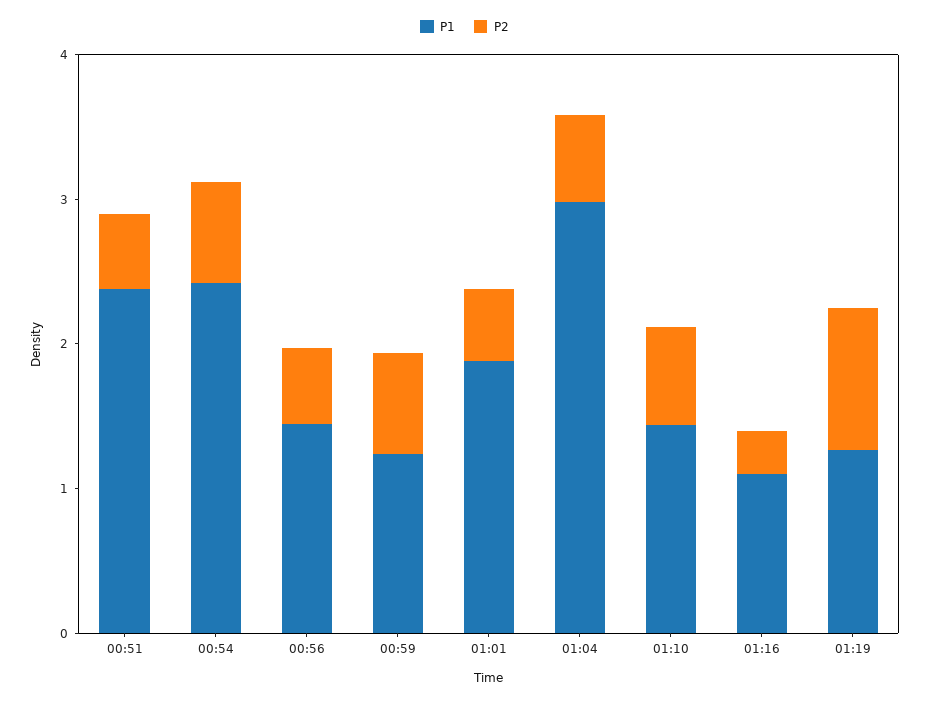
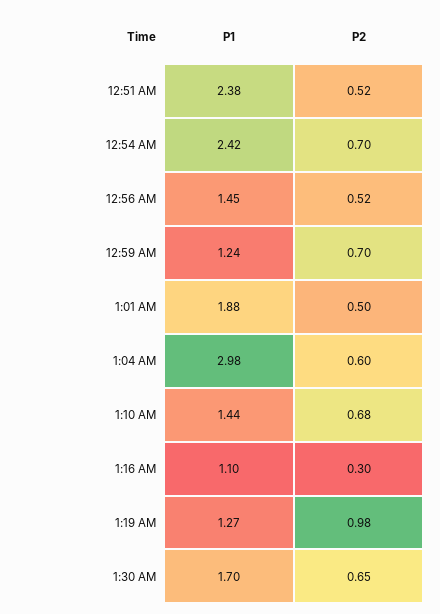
P1, 1:30 AM: none -> 1.7
P2, 1:30 AM: none -> 0.65

